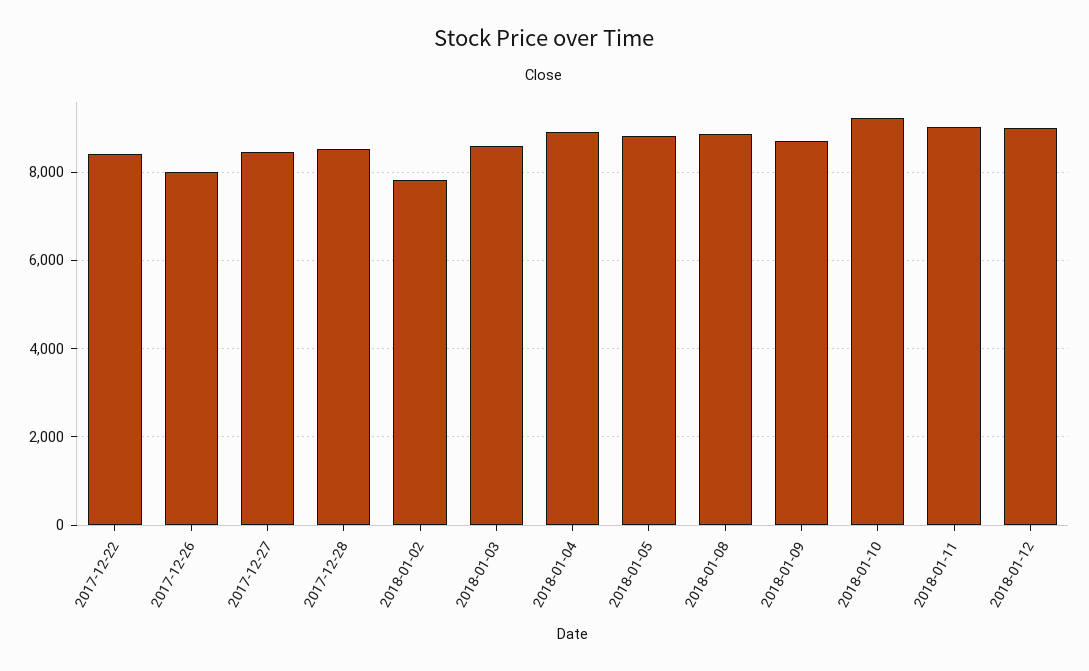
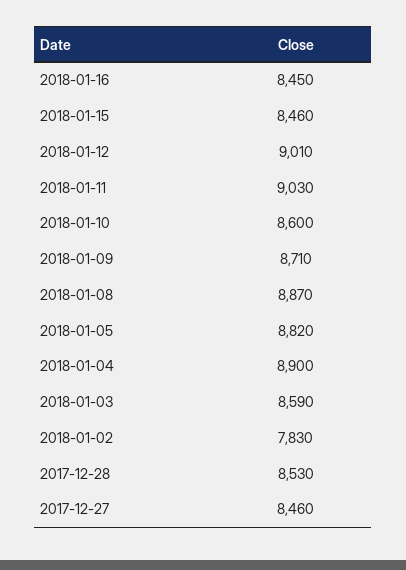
2017-12-22: 8400 -> none
2017-12-26: 8000 -> none
2018-01-10: 9200 -> 8600
2018-01-16: none -> 8450
2018-01-15: none -> 8460

